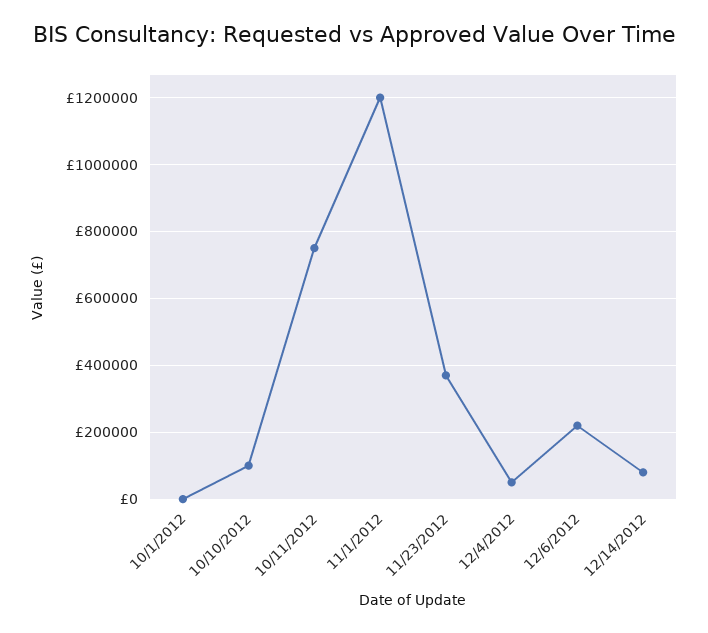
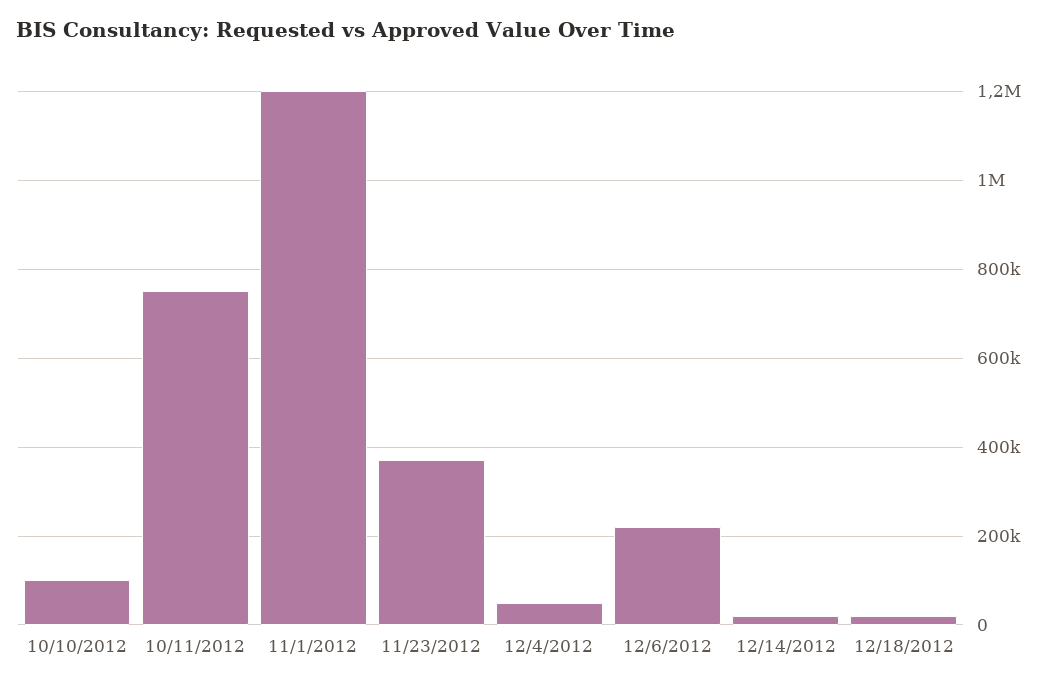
10/1/2012: 0 -> none
12/14/2012: 80000 -> 20000
12/18/2012: none -> 20000

